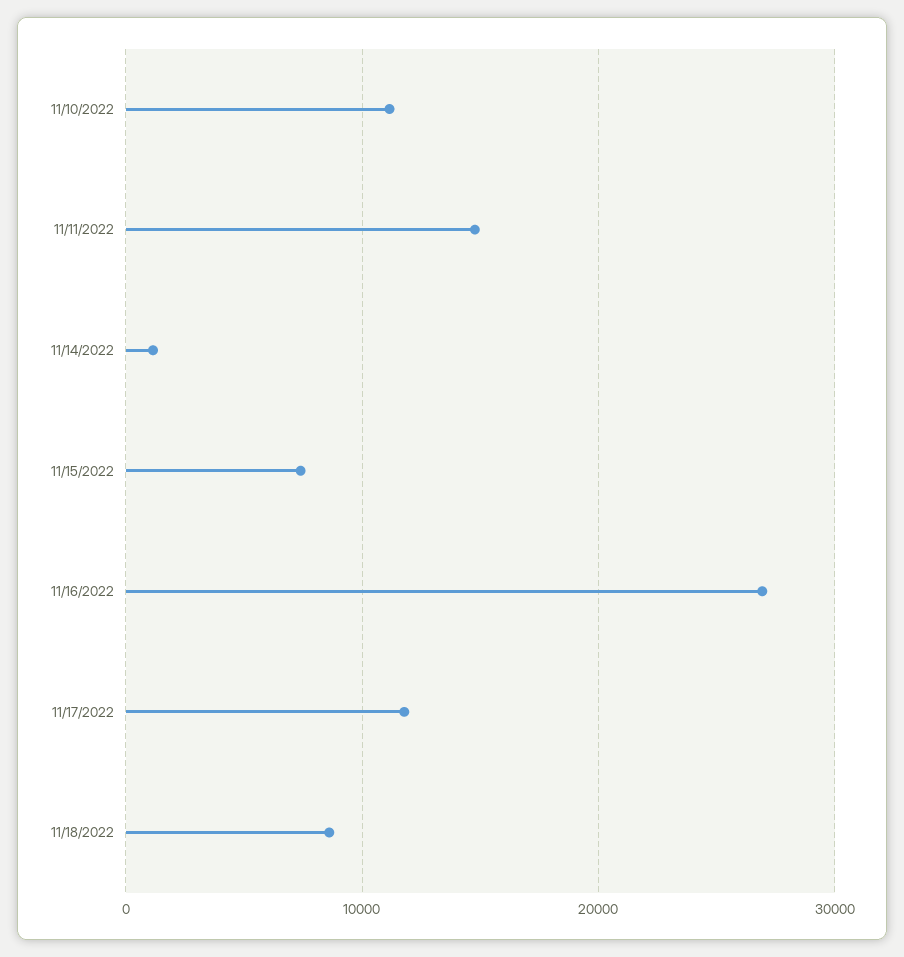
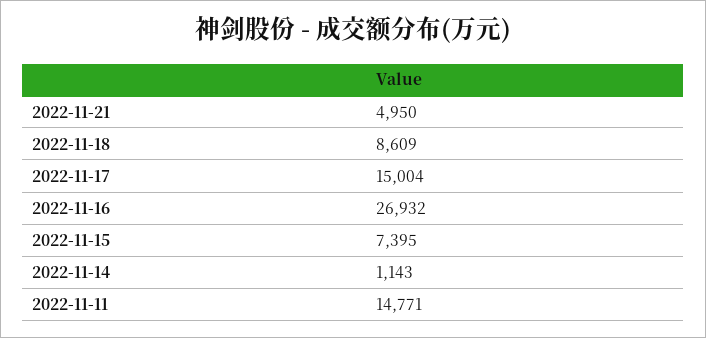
11/10/2022: 11000 -> none
11/17/2022: 12000 -> 15004
2022-11-21: none -> 4950

